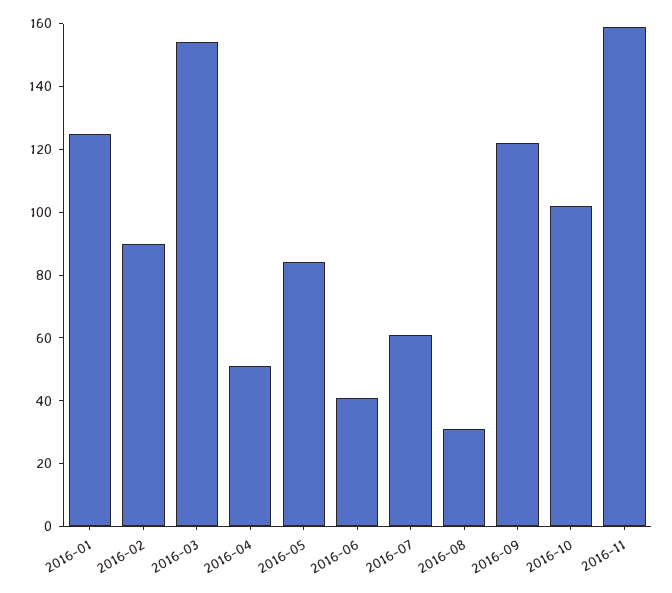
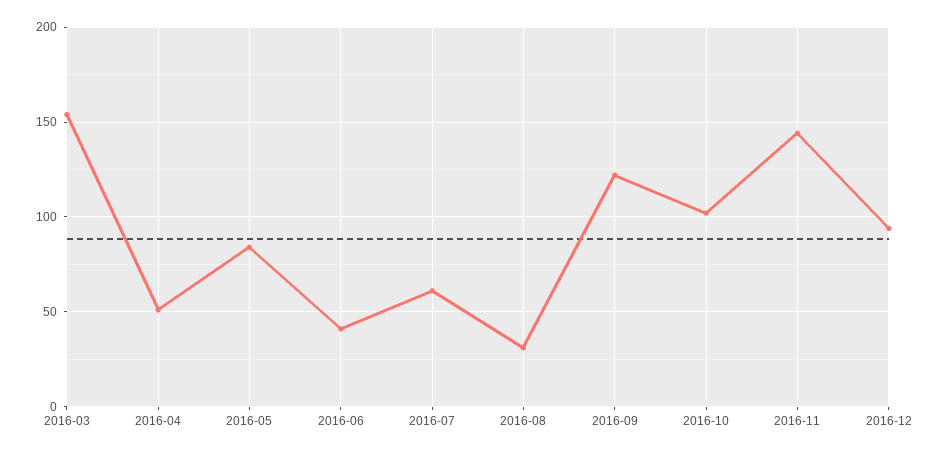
2016-01: 125 -> none
2016-02: 90 -> none
2016-11: 160 -> 145
2016-12: none -> 95

